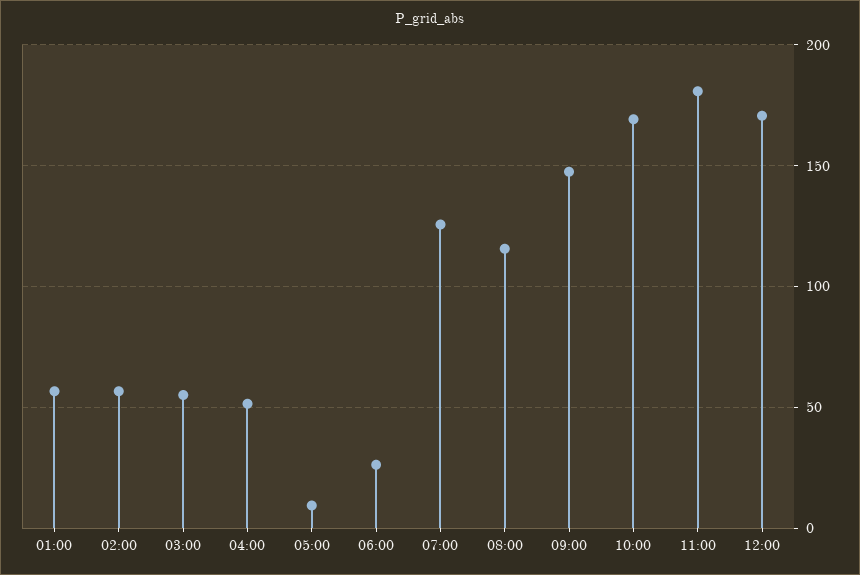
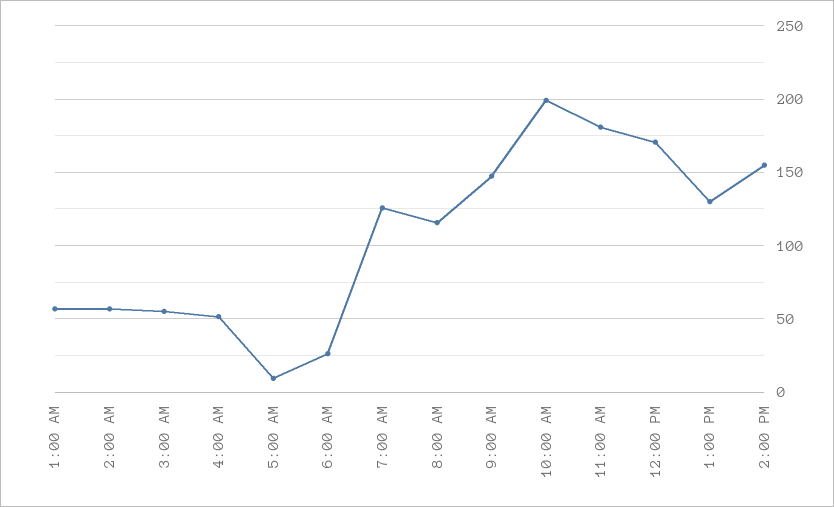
10:00: 170 -> 200
1:00 PM: none -> 130
2:00 PM: none -> 155

